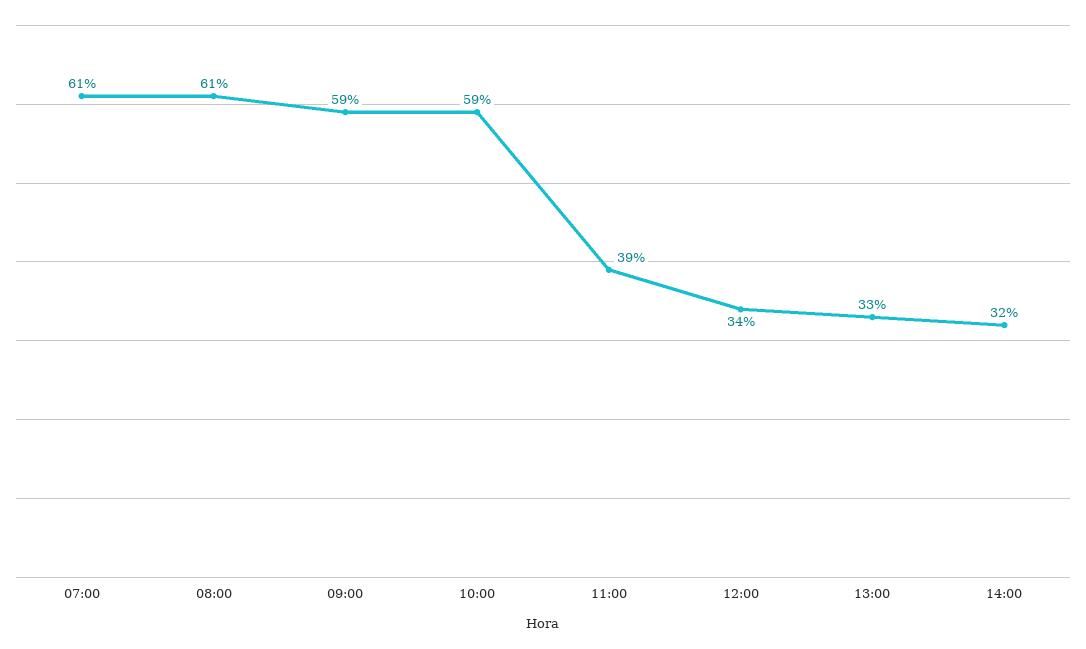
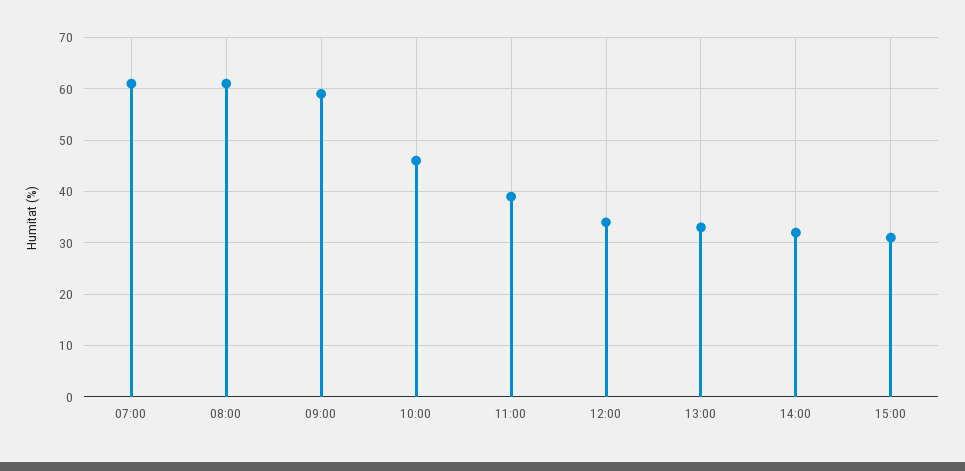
10:00: 59 -> 45
15:00: none -> 30

